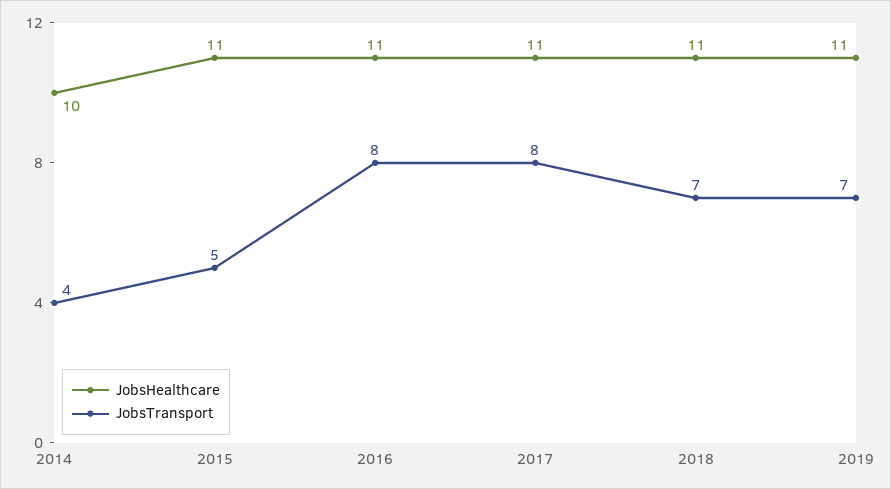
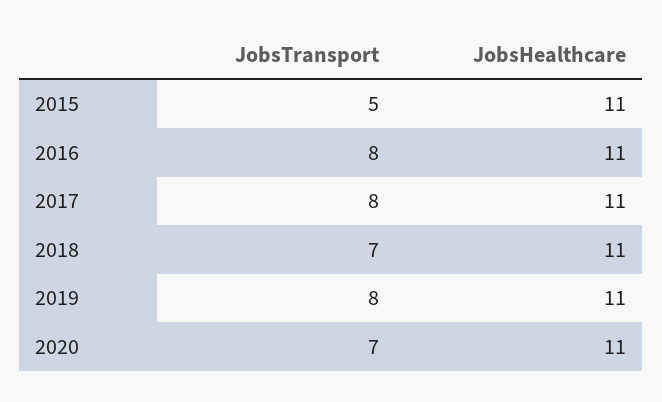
JobsHealthcare, 2014: 10 -> none
JobsTransport, 2014: 4 -> none
JobsTransport, 2019: 7 -> 8
JobsTransport, 2020: none -> 7
JobsHealthcare, 2020: none -> 11

